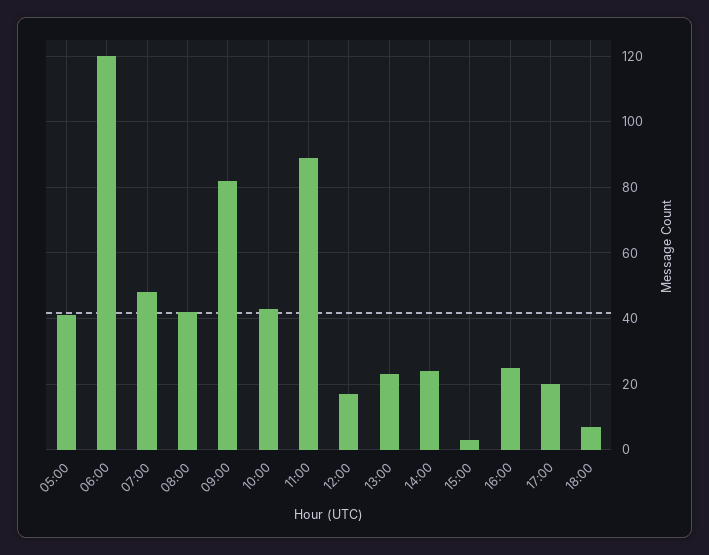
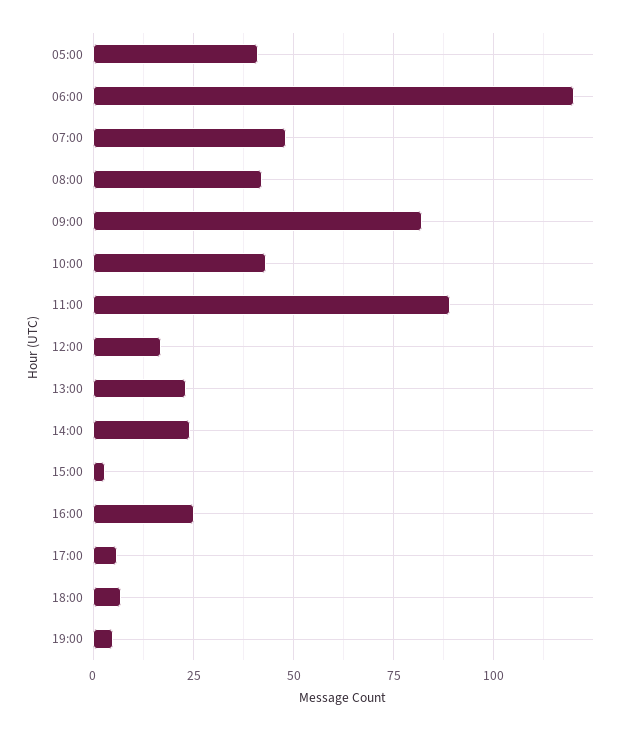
17:00: 20 -> 5
19:00: none -> 5

